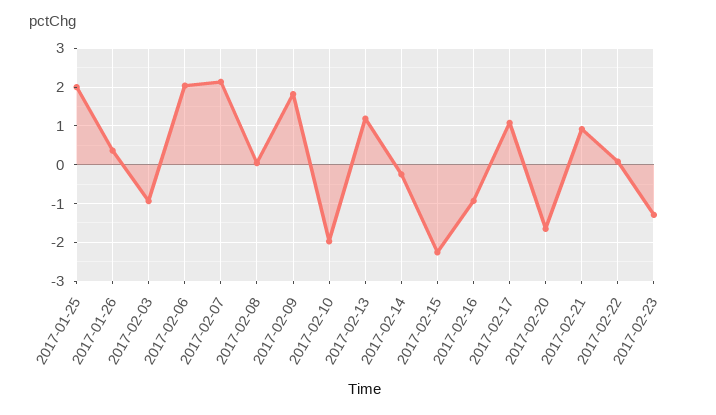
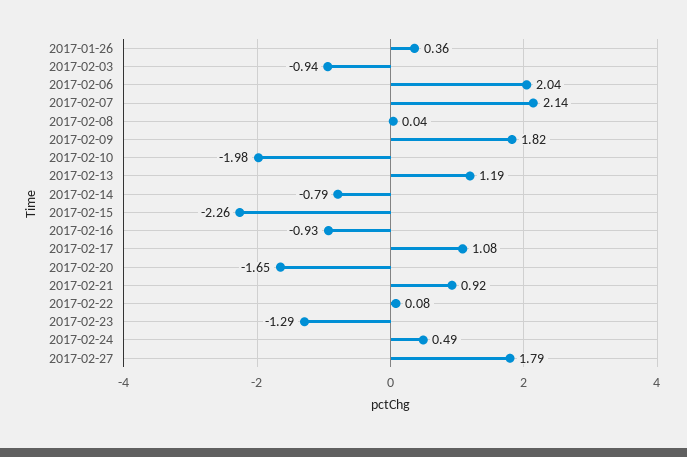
2017-01-25: 2 -> none
2017-02-14: -0.2 -> -0.79
2017-02-24: none -> 0.49
2017-02-27: none -> 1.79

